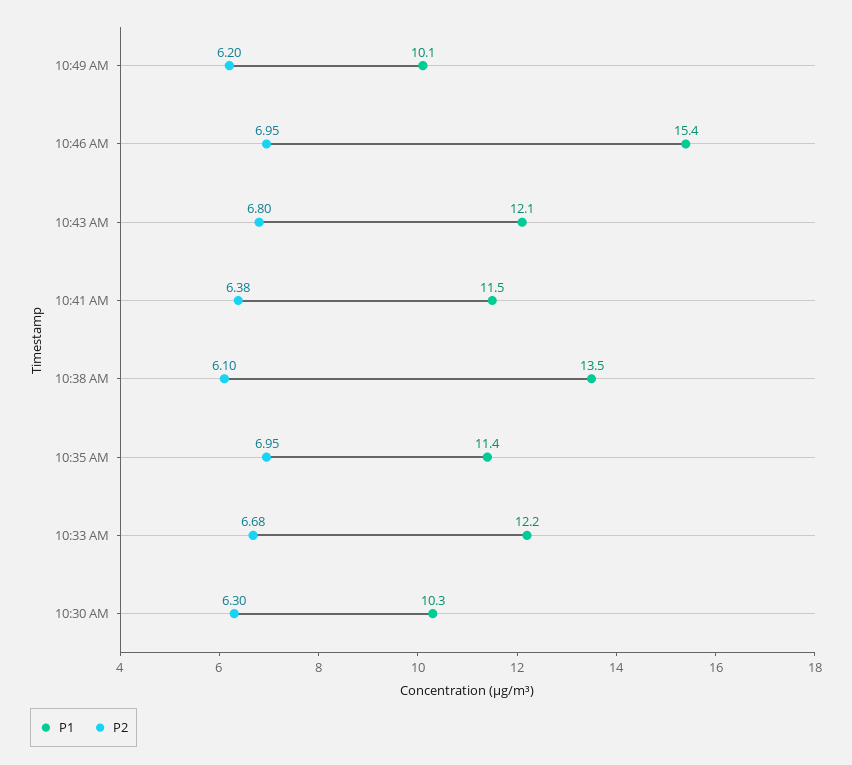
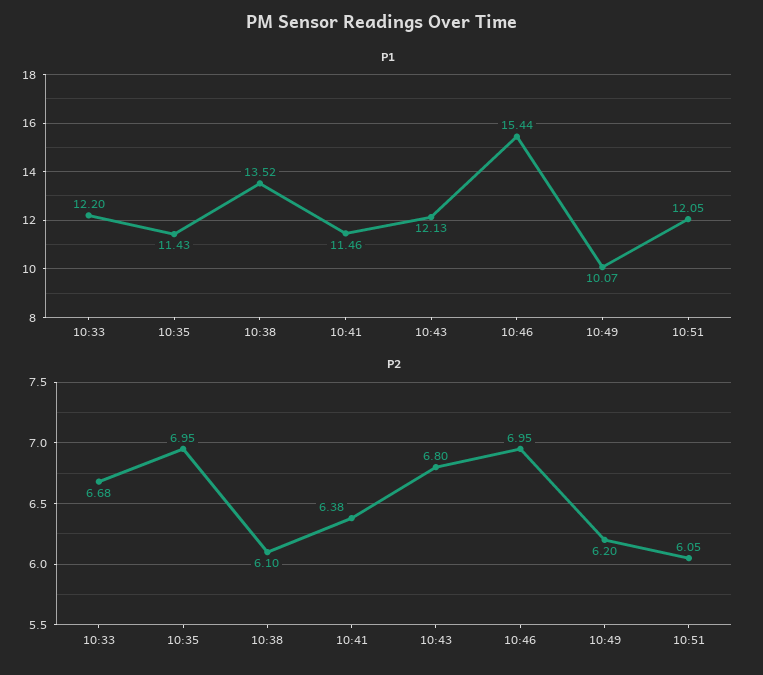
P1, 10:30 AM: 10.3 -> none
P2, 10:30 AM: 6.3 -> none
P1, 10:51: none -> 12.05
P2, 10:51: none -> 6.05

